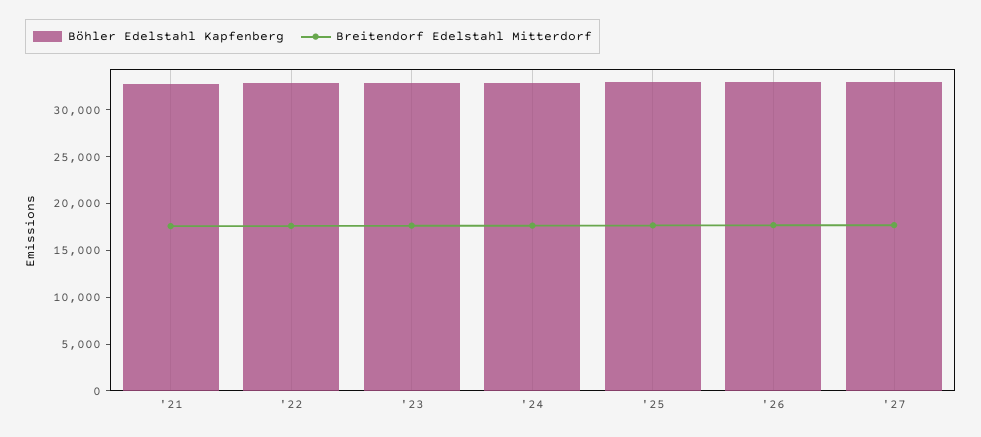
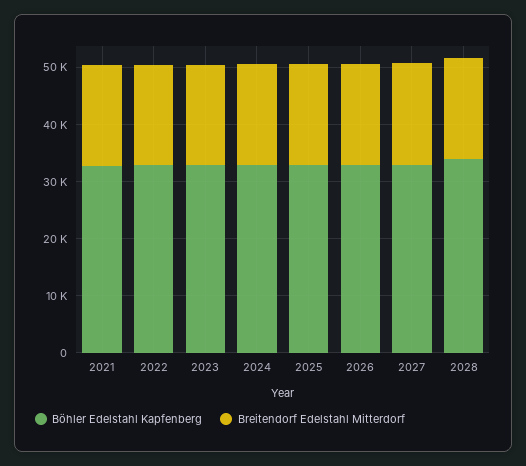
Böhler Edelstahl Kapfenberg, 2028: none -> 34000
Breitendorf Edelstahl Mitterdorf, 2028: none -> 18000

